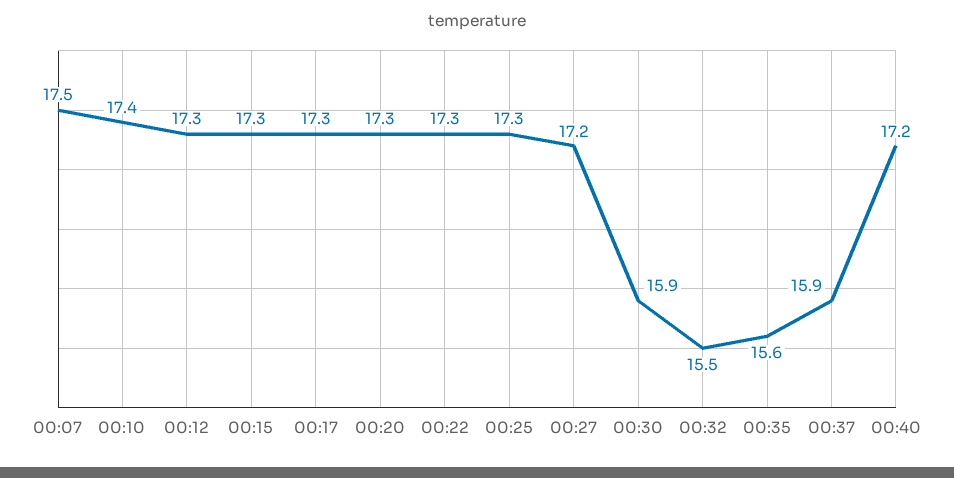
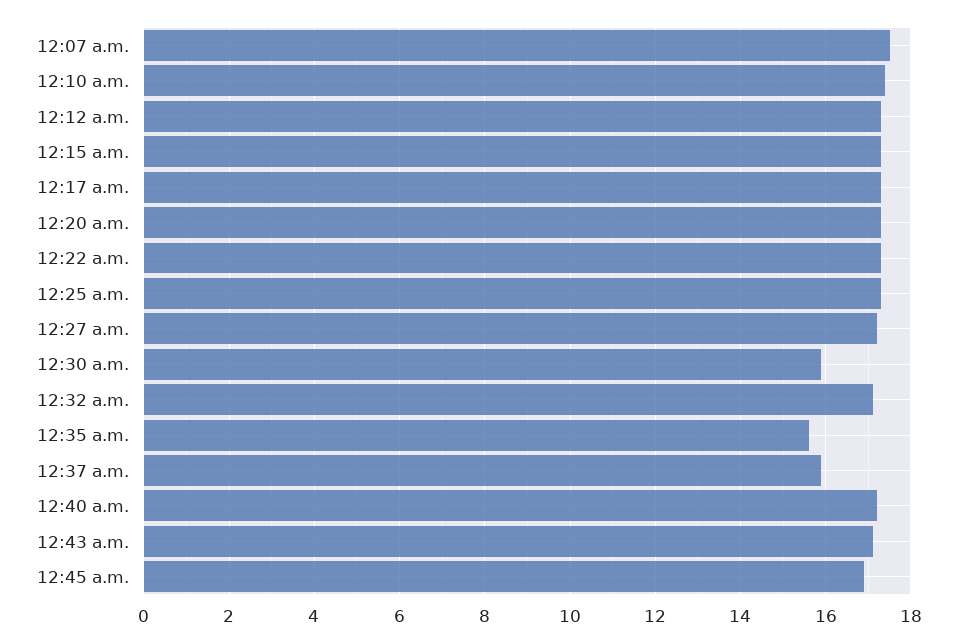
00:32: 15.5 -> 17
12:43 a.m.: none -> 17
12:45 a.m.: none -> 17

